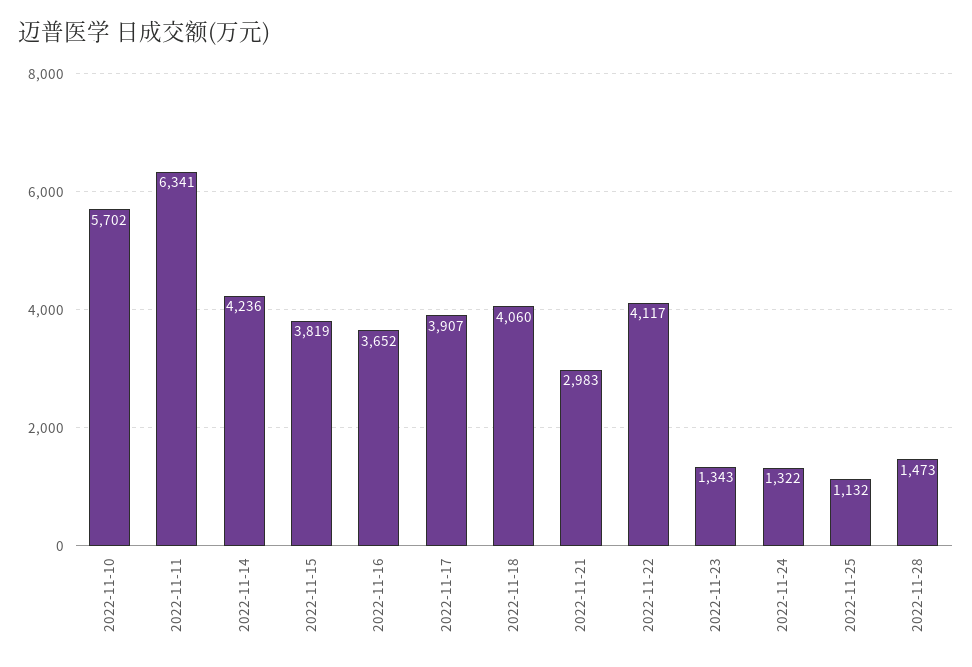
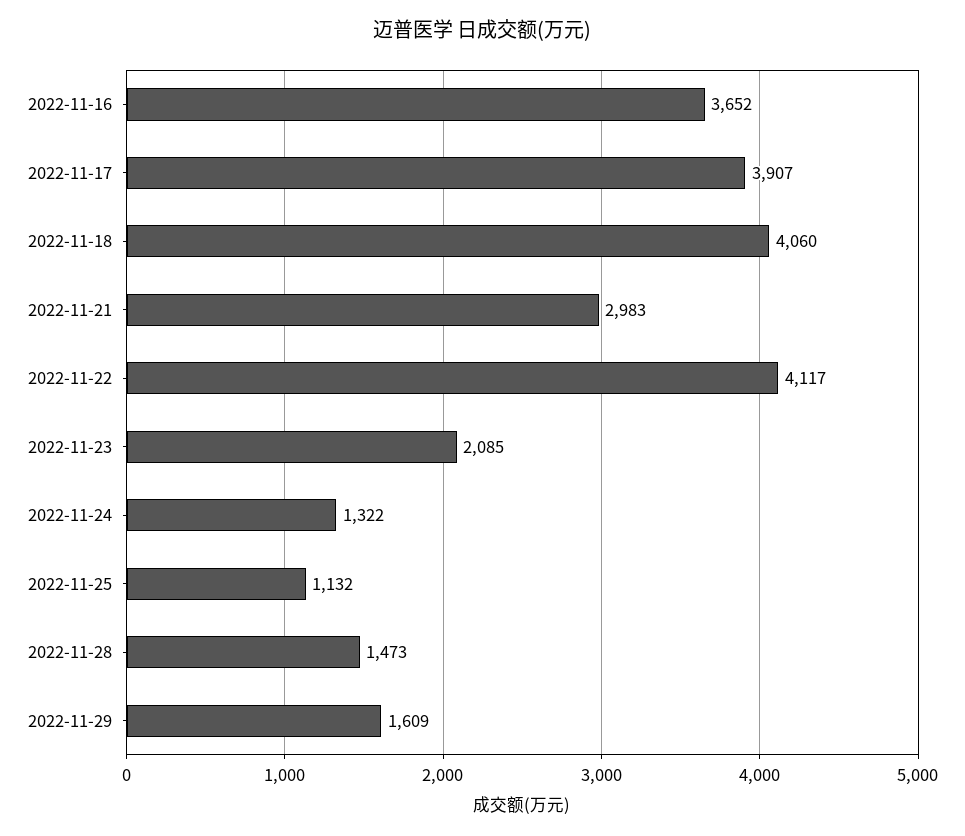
2022-11-10: 5702 -> none
2022-11-11: 6341 -> none
2022-11-14: 4236 -> none
2022-11-15: 3819 -> none
2022-11-23: 1343 -> 2085
2022-11-29: none -> 1609

